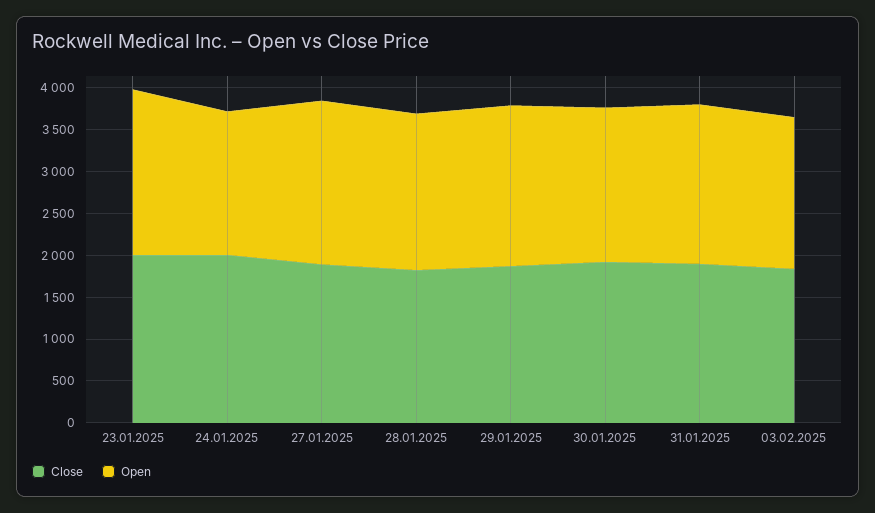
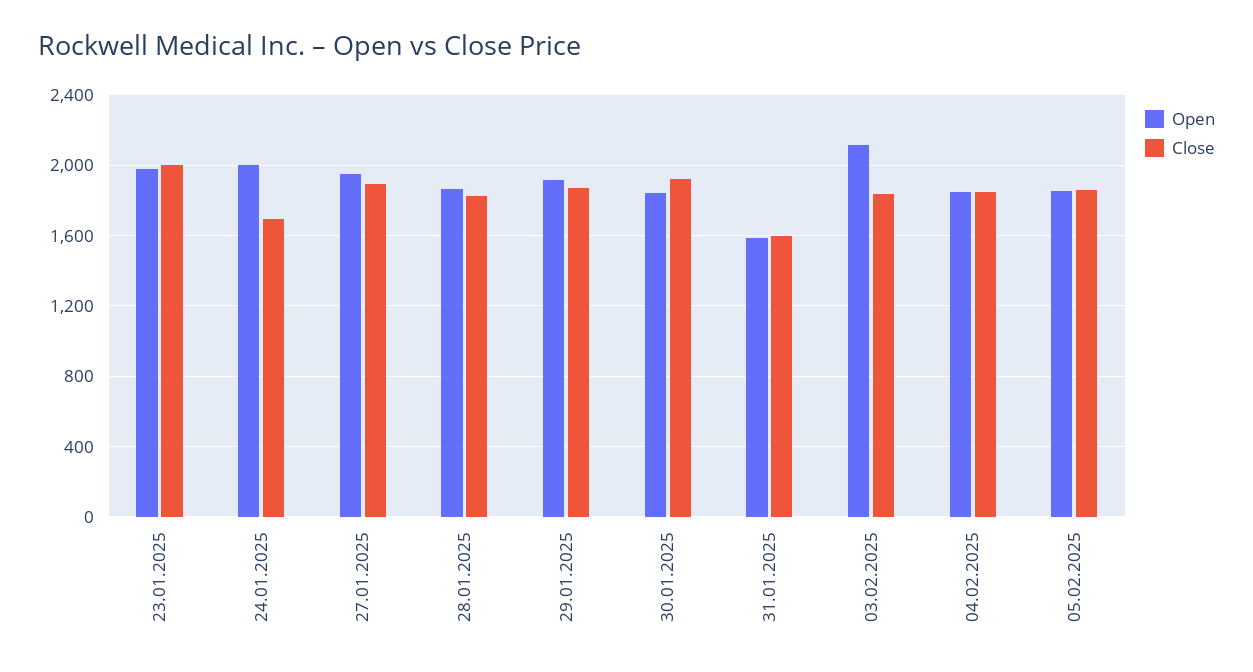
Close, 24.01.2025: 2000 -> 1700
Open, 24.01.2025: 1700 -> 2000
Close, 31.01.2025: 1900 -> 1600
Open, 31.01.2025: 1900 -> 1600
Open, 03.02.2025: 1800 -> 2100
Open, 04.02.2025: none -> 1850
Close, 04.02.2025: none -> 1850
Open, 05.02.2025: none -> 1850
Close, 05.02.2025: none -> 1850

